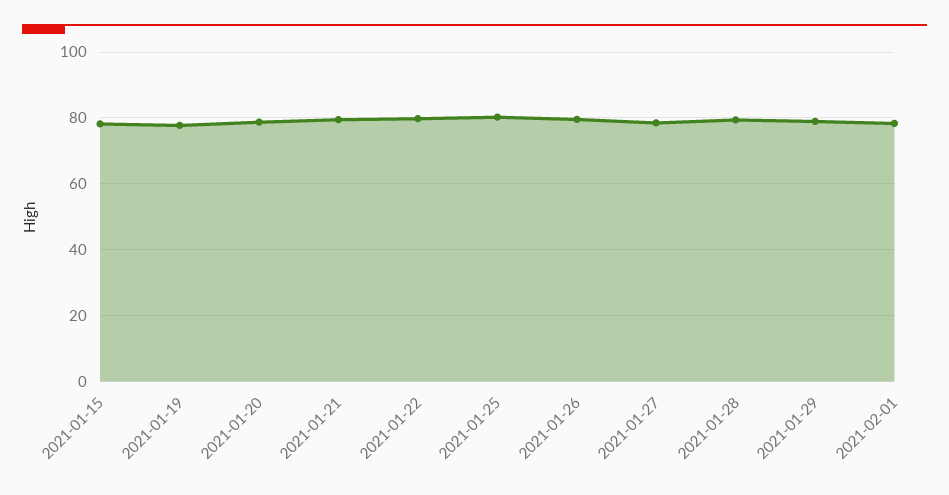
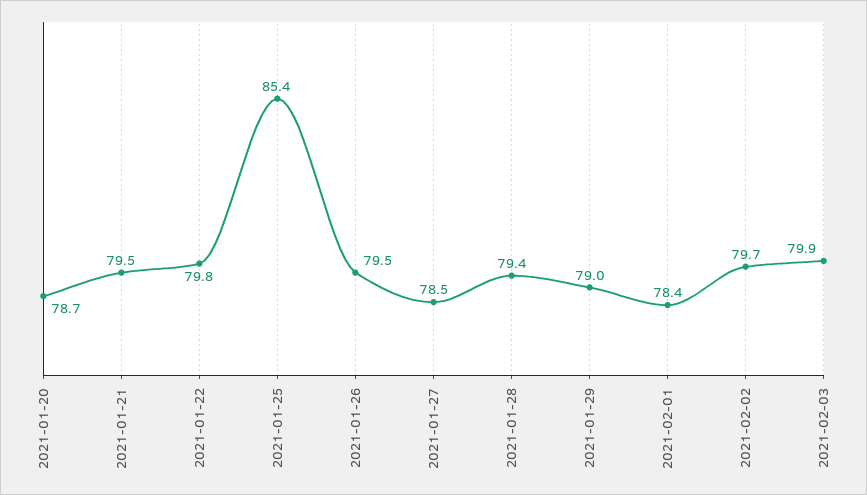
2021-01-15: 78 -> none
2021-01-19: 78 -> none
2021-01-25: 80 -> 85.4
2021-02-02: none -> 79.7
2021-02-03: none -> 79.9

